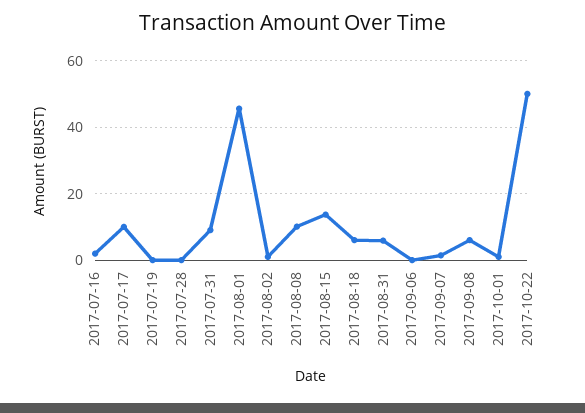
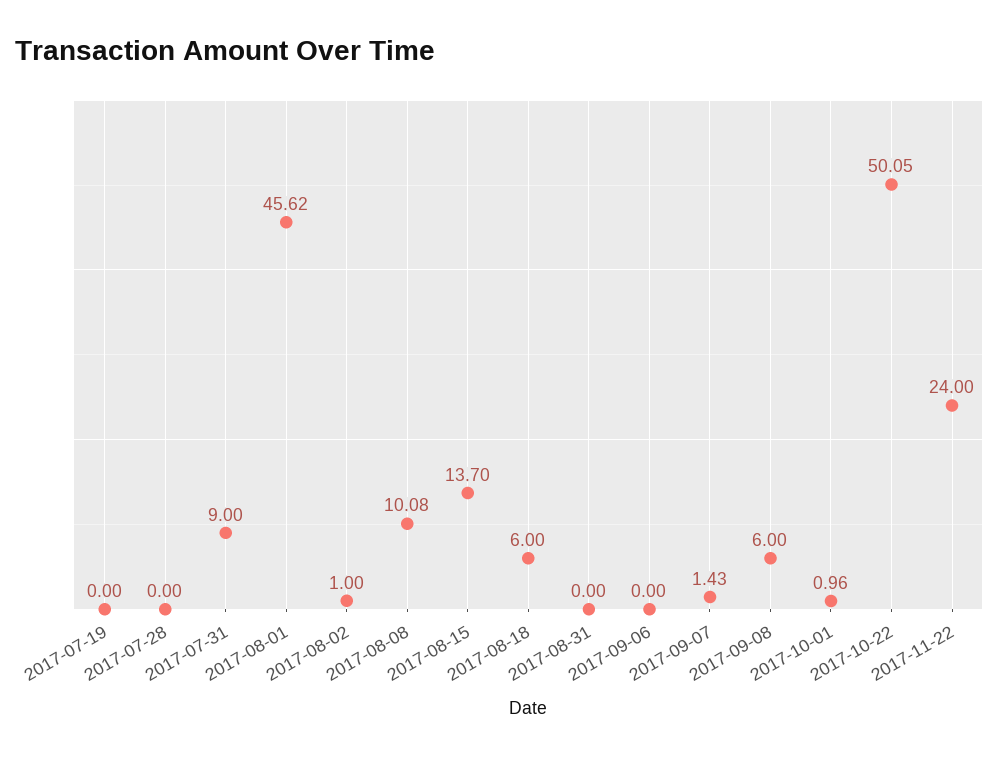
2017-07-16: 2 -> none
2017-07-17: 10 -> none
2017-08-31: 6 -> 0
2017-11-22: none -> 24

